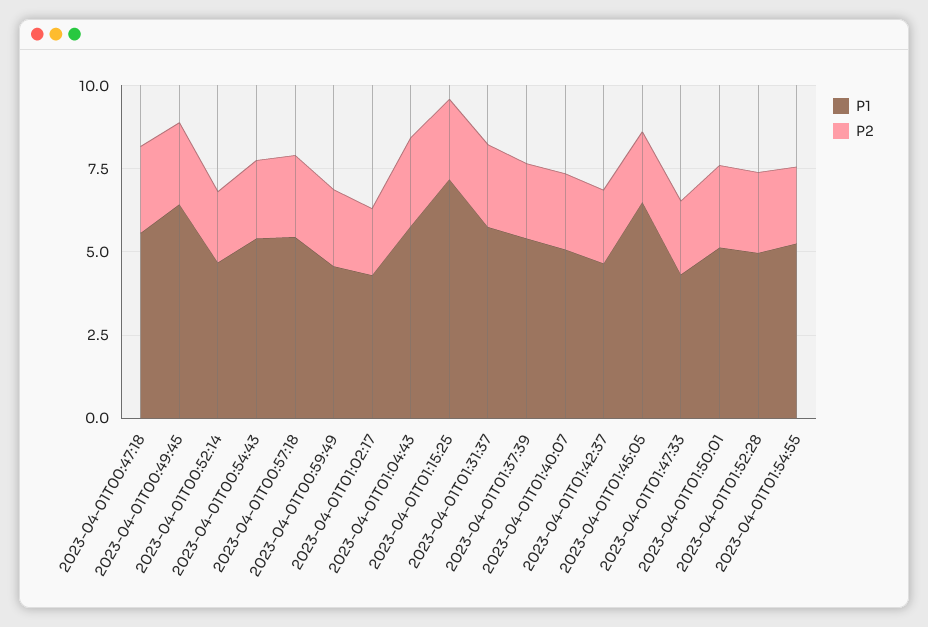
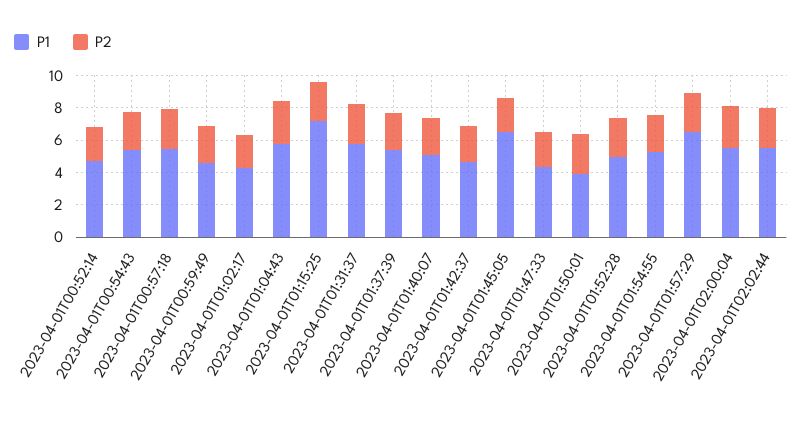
P1, 2023-04-01T00:47:18: 5.5 -> none
P2, 2023-04-01T00:47:18: 2.5 -> none
P1, 2023-04-01T00:49:45: 6.5 -> none
P2, 2023-04-01T00:49:45: 2.5 -> none
P1, 2023-04-01T01:50:01: 5 -> 4
P1, 2023-04-01T01:57:29: none -> 6.5
P2, 2023-04-01T01:57:29: none -> 2.5
P1, 2023-04-01T02:00:04: none -> 5.5
P2, 2023-04-01T02:00:04: none -> 2.5
P1, 2023-04-01T02:02:44: none -> 5.5
P2, 2023-04-01T02:02:44: none -> 2.5

